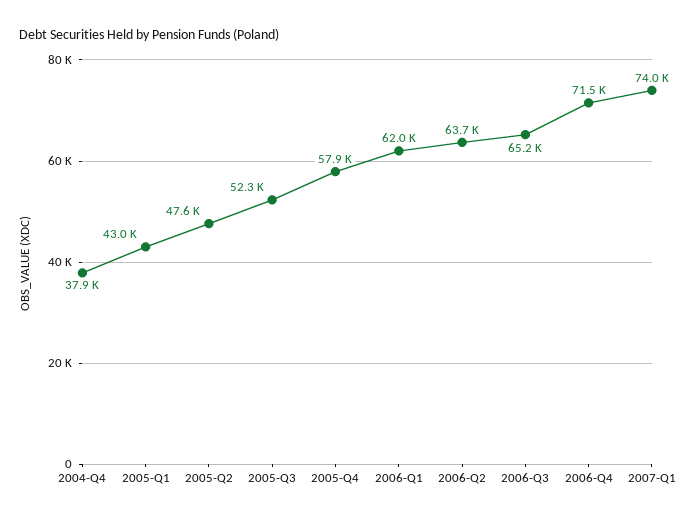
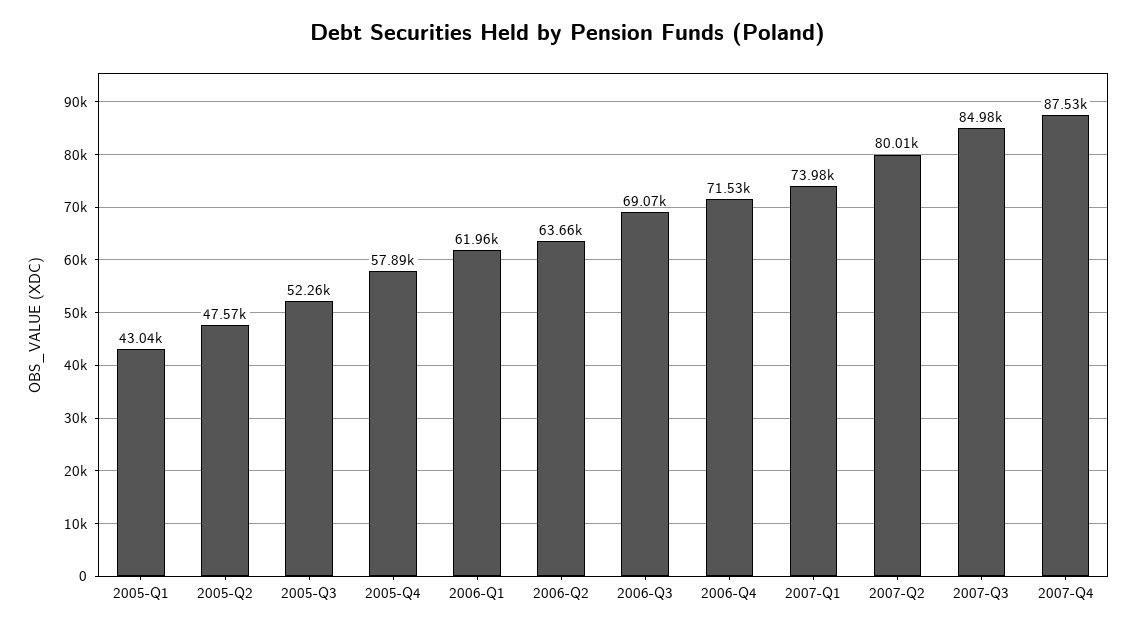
2004-Q4: 37900 -> none
2006-Q3: 65200 -> 69070
2007-Q2: none -> 80010
2007-Q3: none -> 84980
2007-Q4: none -> 87530

